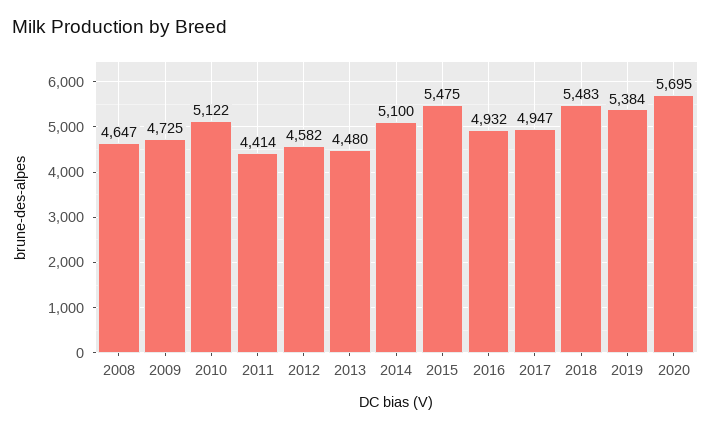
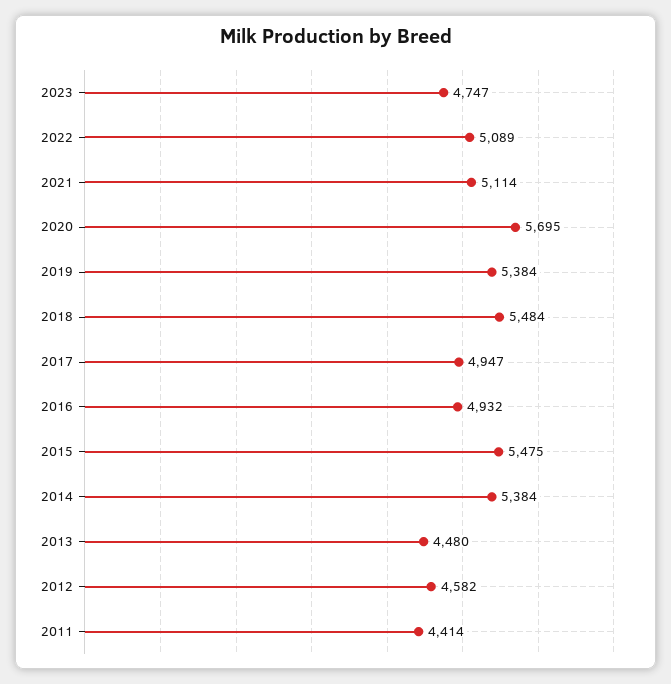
2008: 4647 -> none
2009: 4725 -> none
2010: 5122 -> none
2014: 5100 -> 5384
2018: 5483 -> 5484
2023: none -> 4747
2022: none -> 5089
2021: none -> 5114

